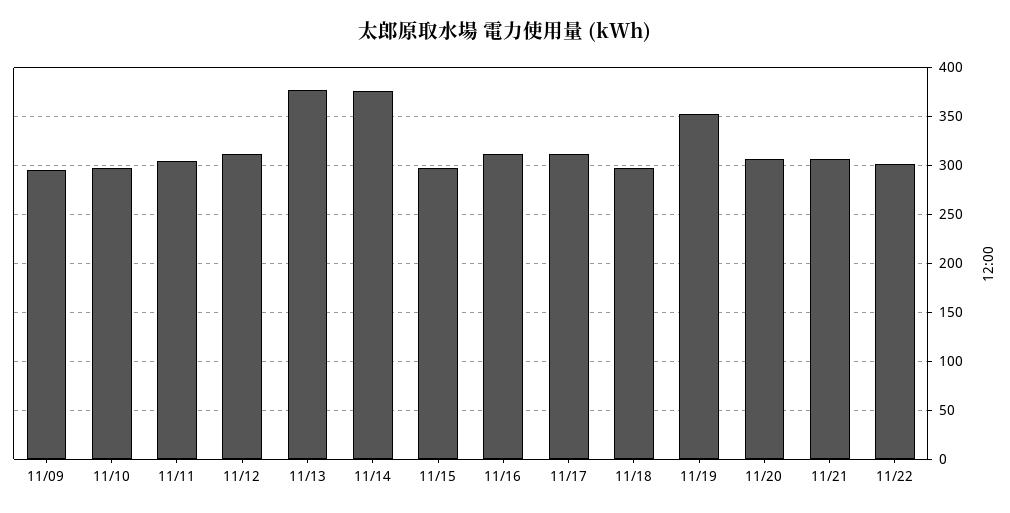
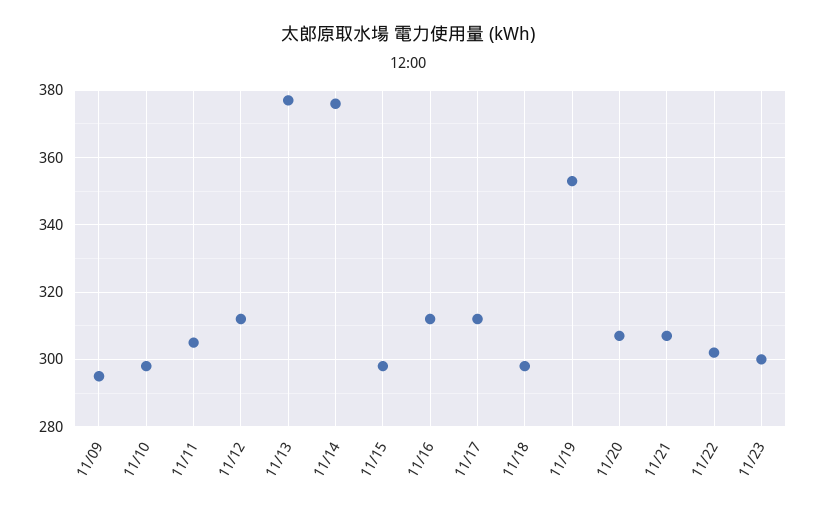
11/23: none -> 300

